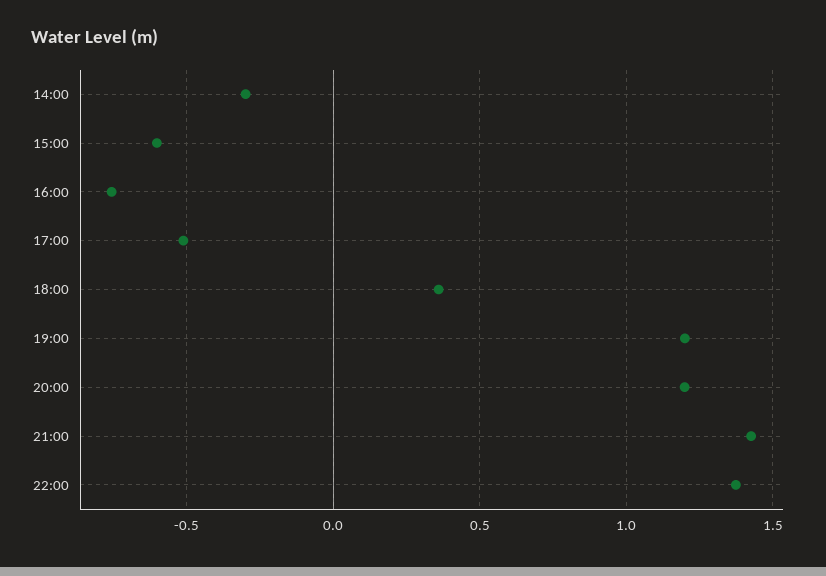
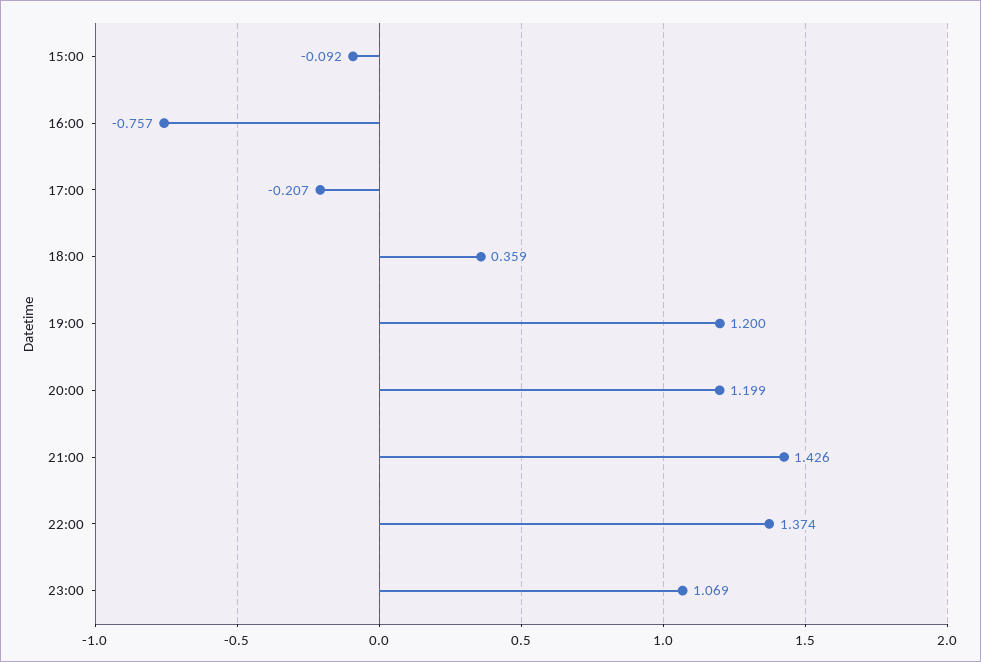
14:00: -0.3 -> none
15:00: -0.6 -> -0.092
17:00: -0.5 -> -0.207
23:00: none -> 1.069

